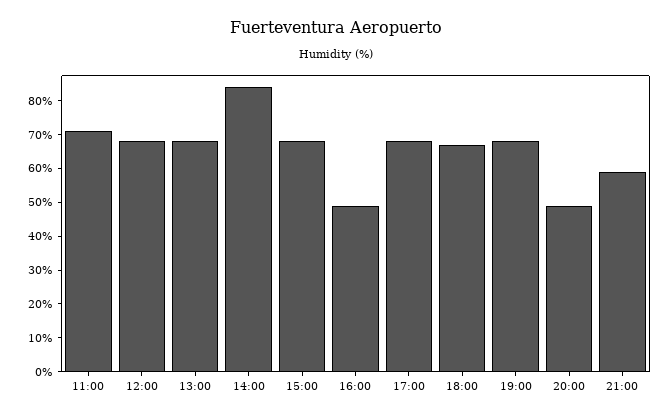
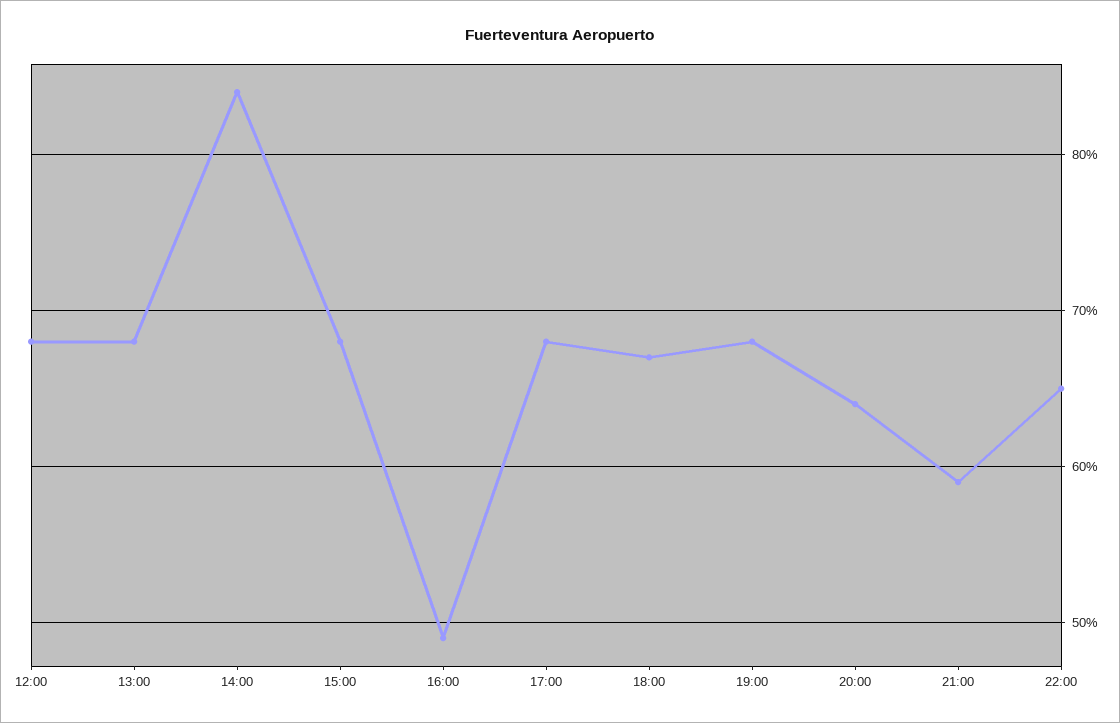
11:00: 70 -> none
20:00: 50 -> 64
22:00: none -> 65

